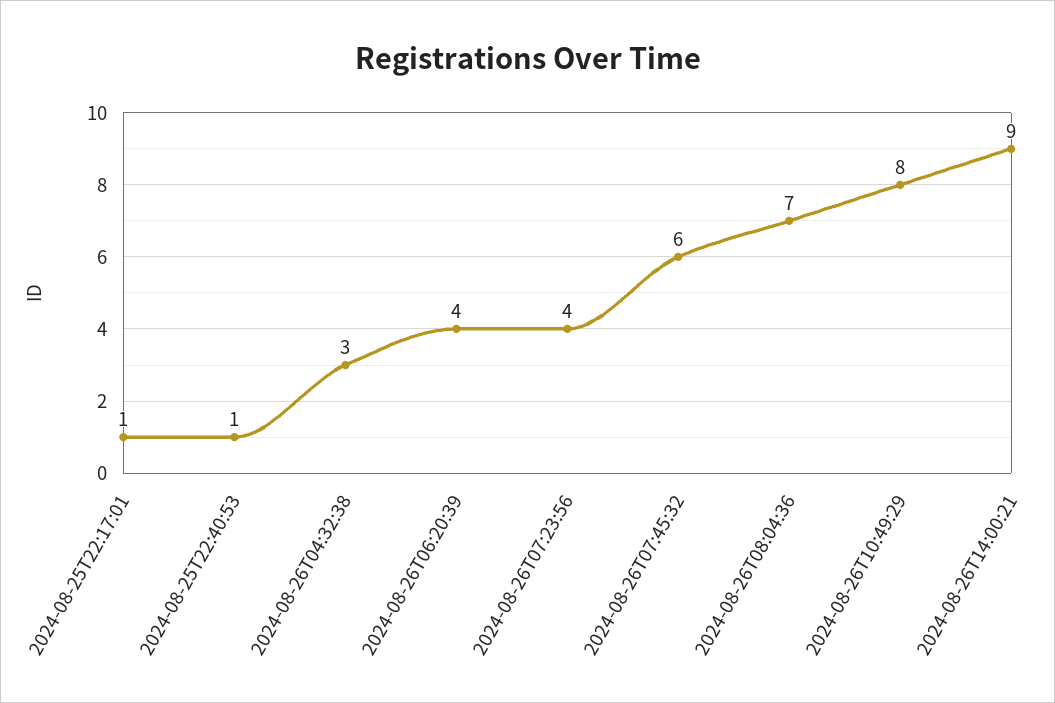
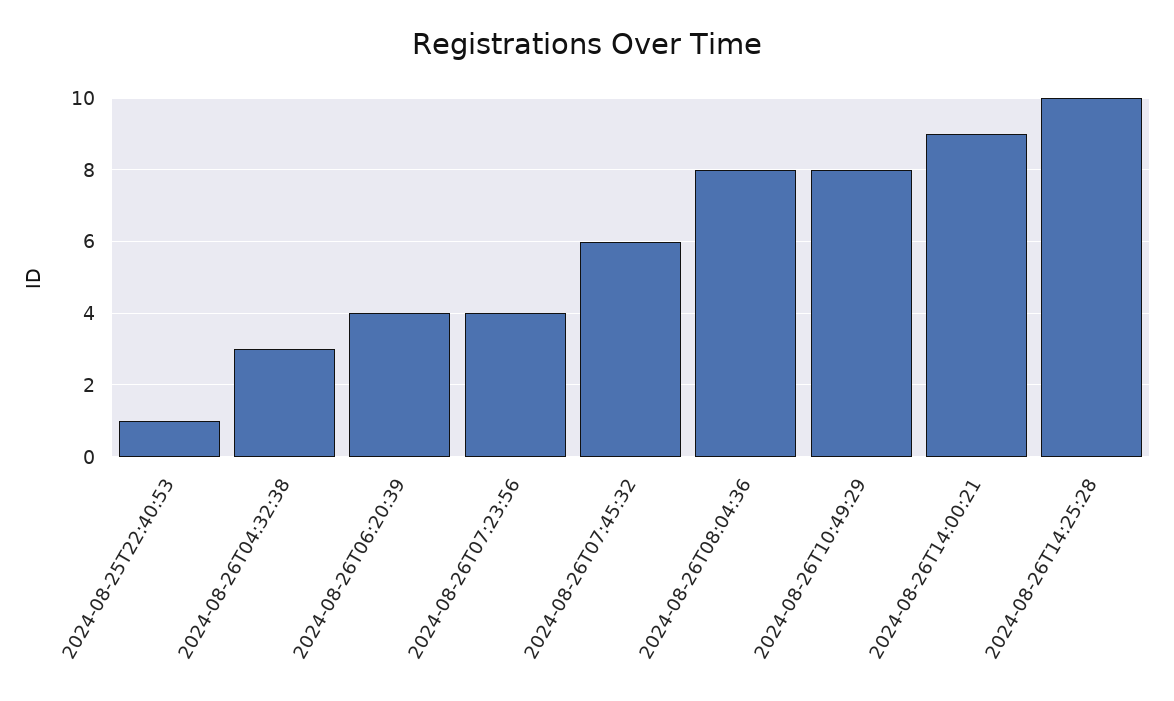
2024-08-25T22:17:01: 1 -> none
2024-08-26T08:04:36: 7 -> 8
2024-08-26T14:25:28: none -> 10

